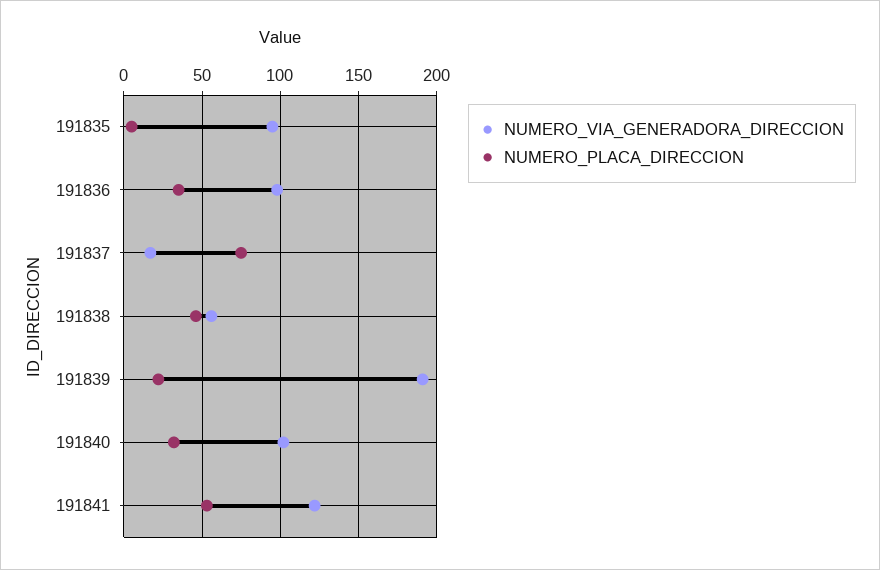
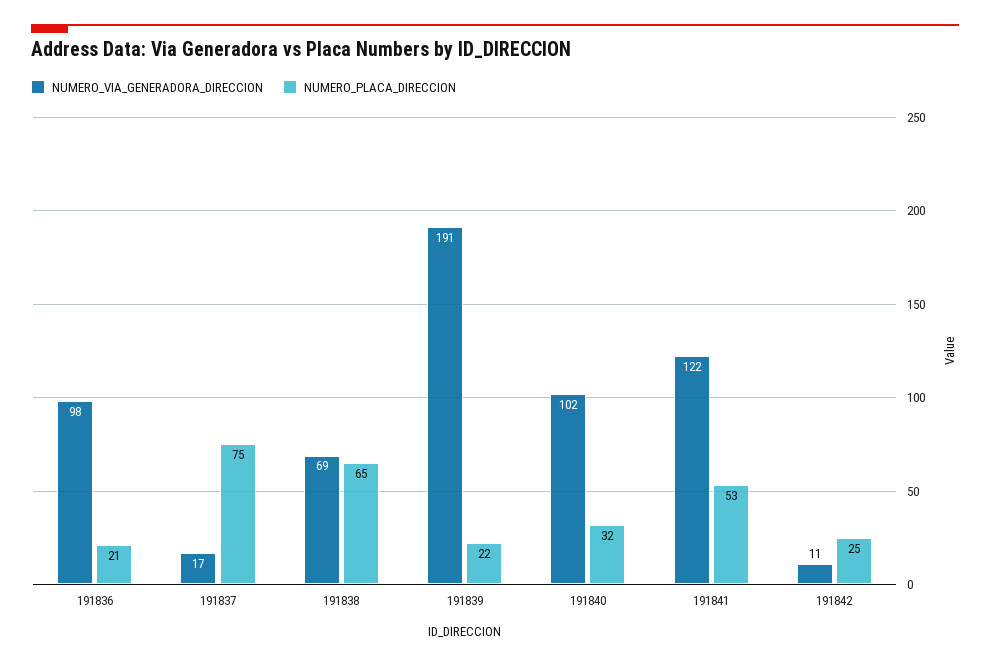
NUMERO_VIA_GENERADORA_DIRECCION, 191835: 95 -> none
NUMERO_PLACA_DIRECCION, 191835: 5 -> none
NUMERO_PLACA_DIRECCION, 191836: 35 -> 21
NUMERO_VIA_GENERADORA_DIRECCION, 191838: 55 -> 69
NUMERO_PLACA_DIRECCION, 191838: 45 -> 65
NUMERO_VIA_GENERADORA_DIRECCION, 191842: none -> 11
NUMERO_PLACA_DIRECCION, 191842: none -> 25

